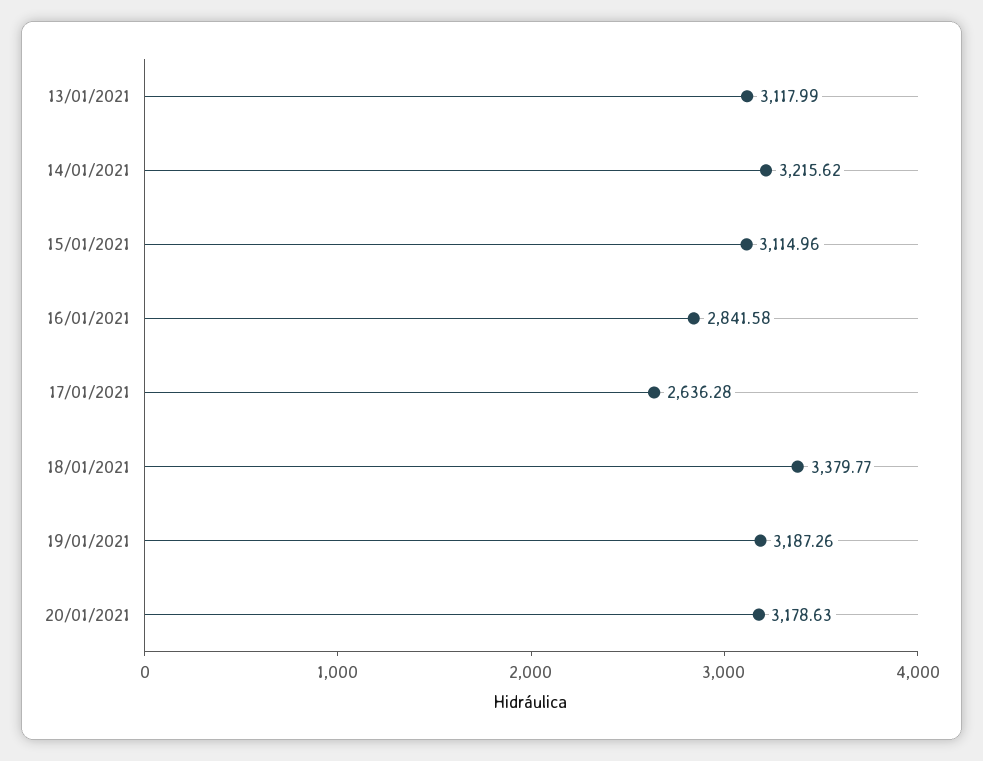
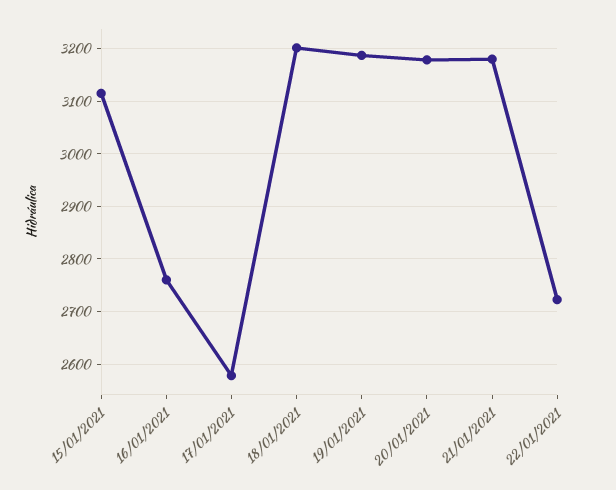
13/01/2021: 3117.99 -> none
14/01/2021: 3215.62 -> none
16/01/2021: 2841.58 -> 2760
17/01/2021: 2636.28 -> 2580
18/01/2021: 3379.77 -> 3200
21/01/2021: none -> 3180
22/01/2021: none -> 2720

